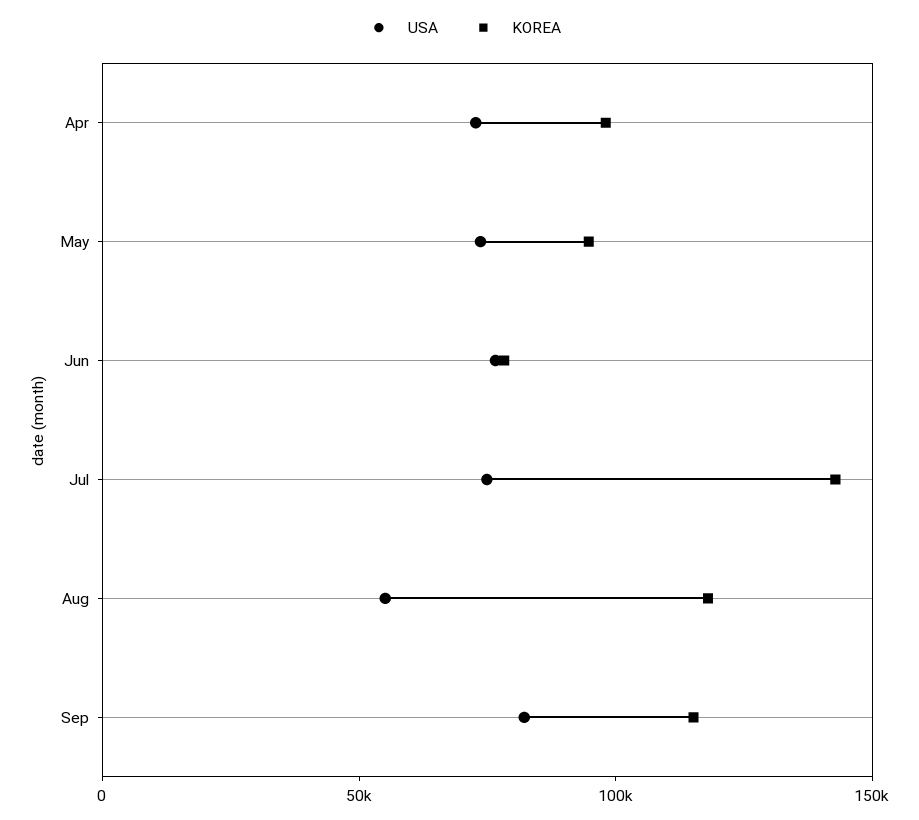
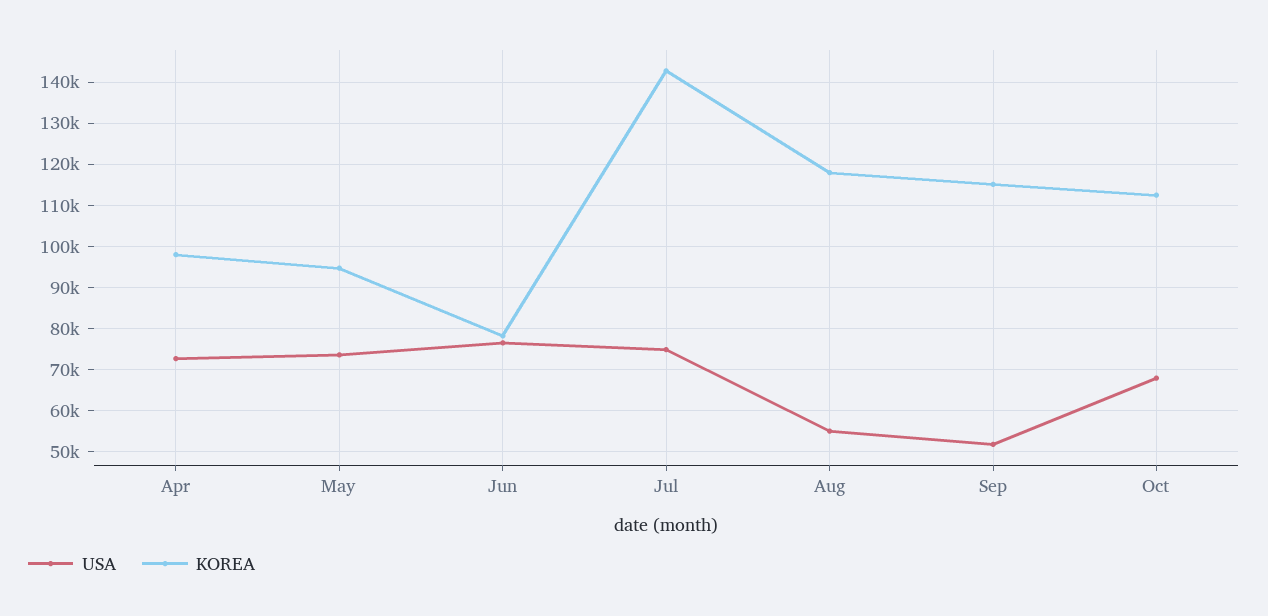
USA, Sep: 80000 -> 52000
USA, Oct: none -> 68000
KOREA, Oct: none -> 112000

